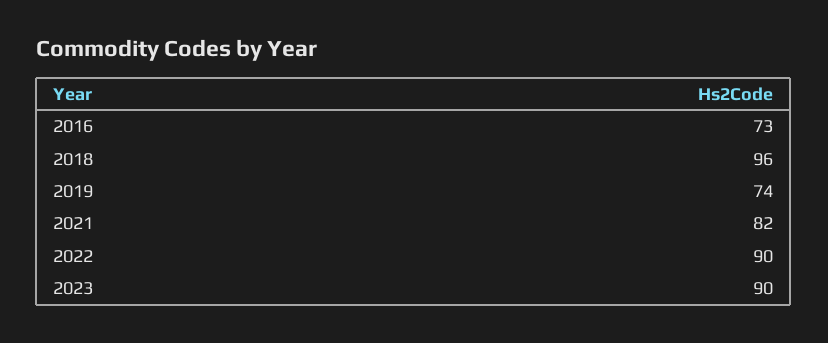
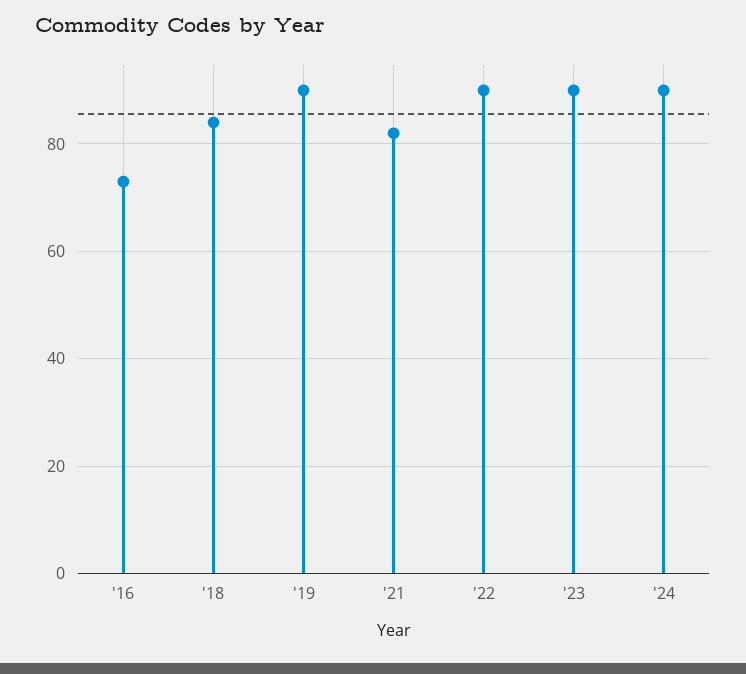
2018: 96 -> 85
2019: 74 -> 90
'24: none -> 90

